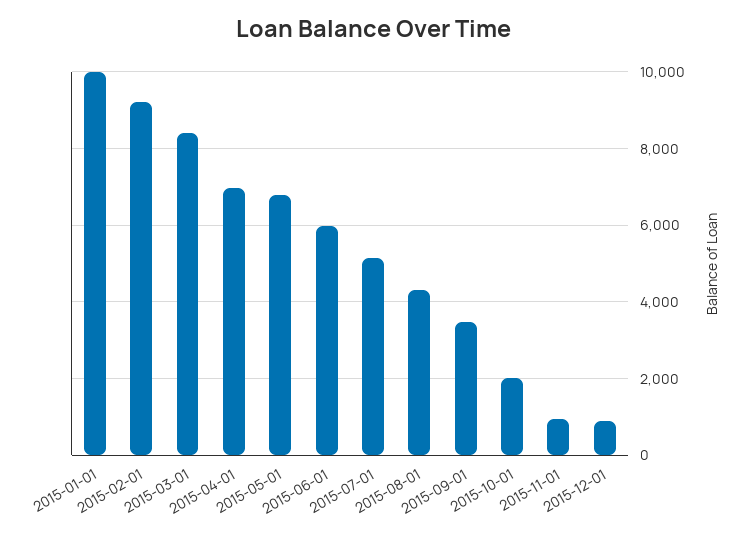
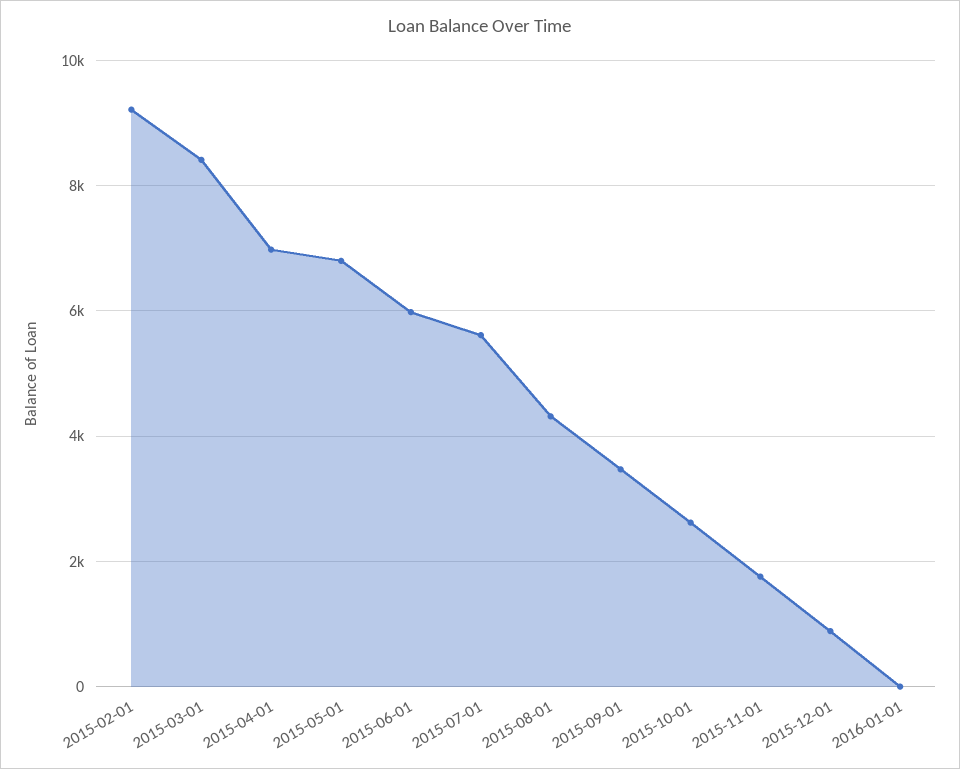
2015-01-01: 10000 -> none
2015-07-01: 5200 -> 5600
2015-10-01: 2000 -> 2600
2015-11-01: 1000 -> 1800
2016-01-01: none -> 0

